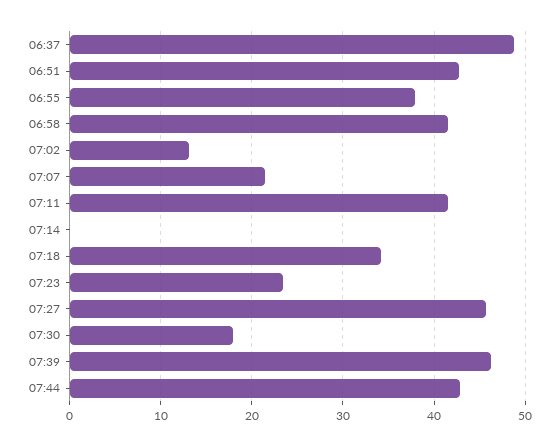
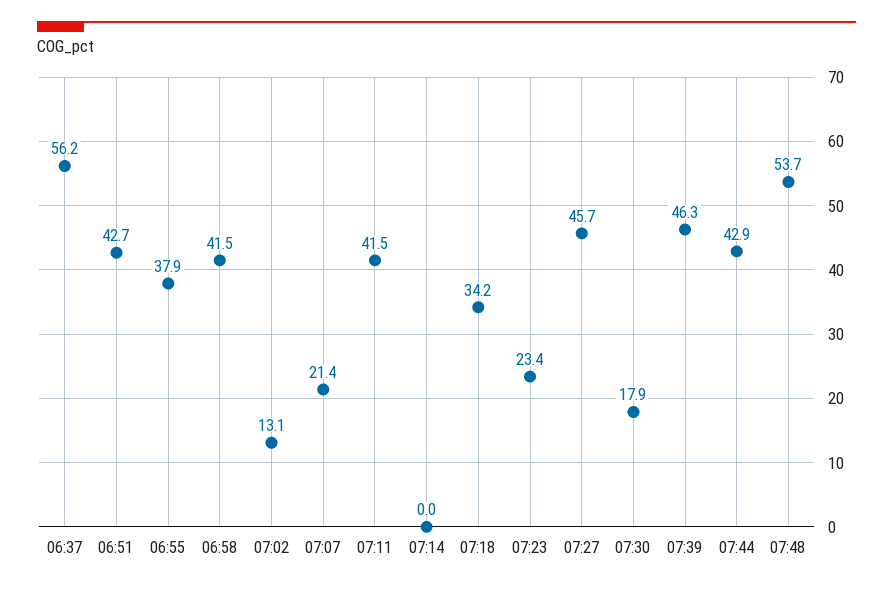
06:37: 49 -> 56.2
07:48: none -> 53.7

